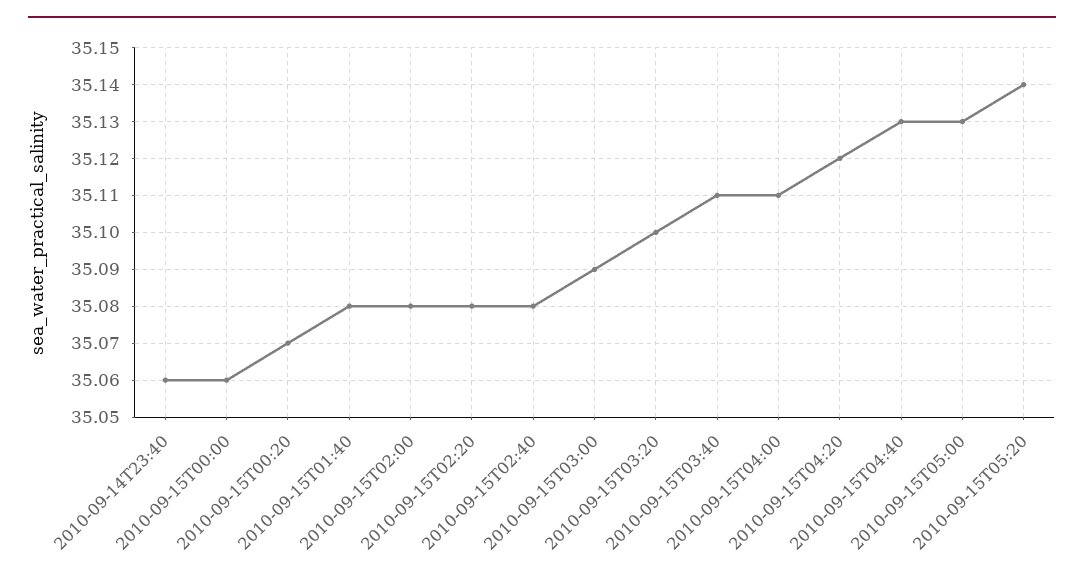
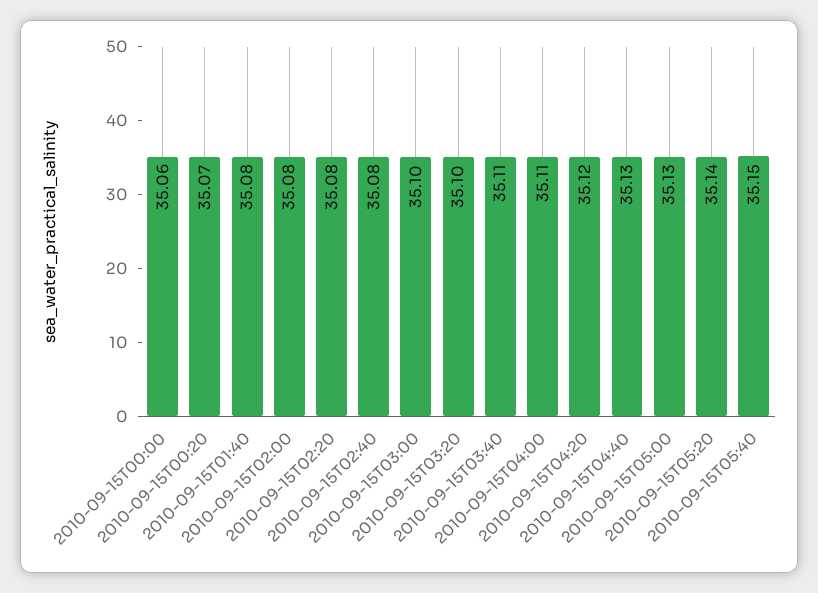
2010-09-14T23:40: 35.06 -> none
2010-09-15T03:00: 35.09 -> 35.1
2010-09-15T05:40: none -> 35.15

